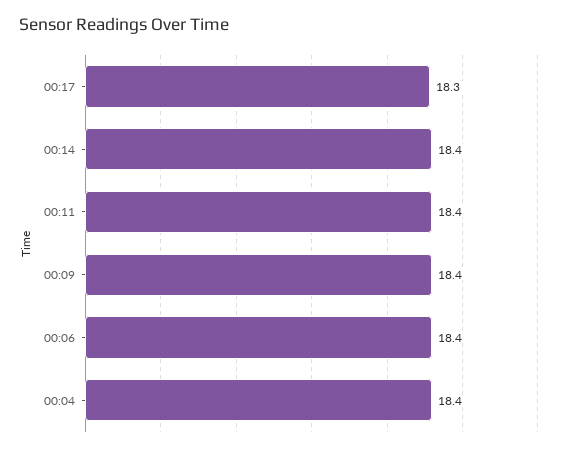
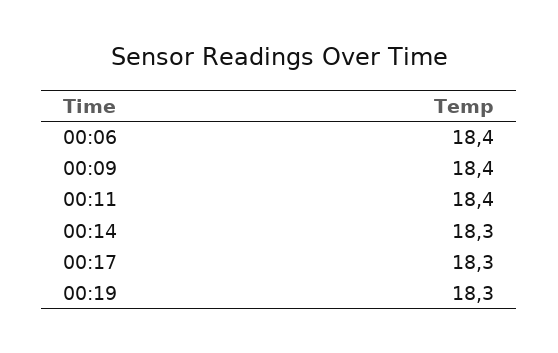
00:14: 18.4 -> 18.3
00:04: 18.4 -> none
00:19: none -> 18.3

